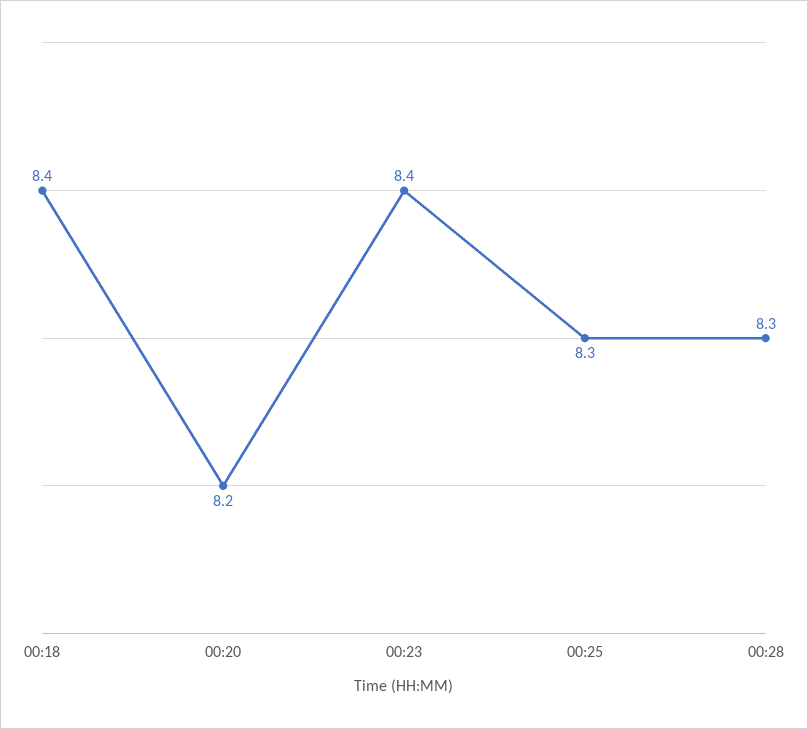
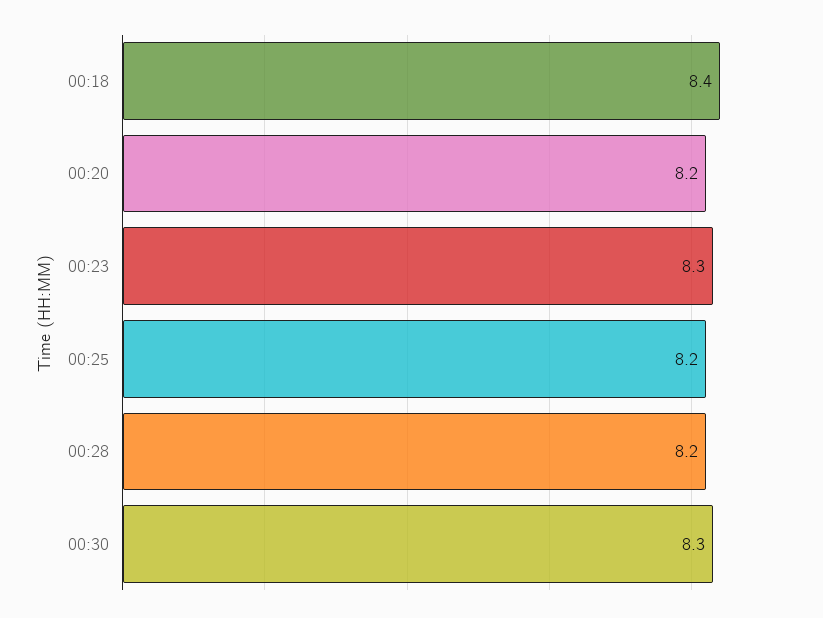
00:23: 8.4 -> 8.3
00:25: 8.3 -> 8.2
00:28: 8.3 -> 8.2
00:30: none -> 8.3

